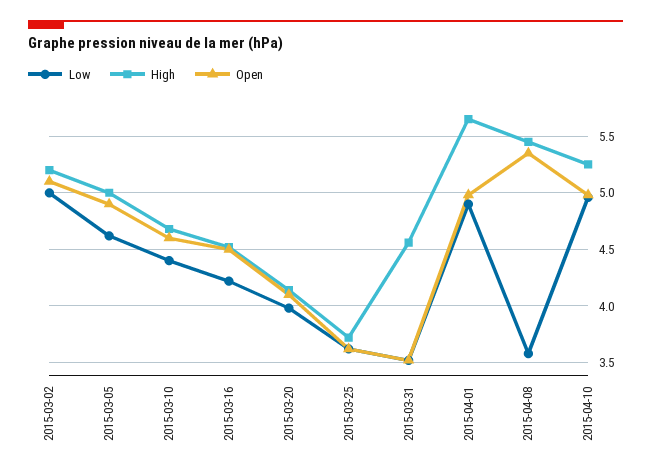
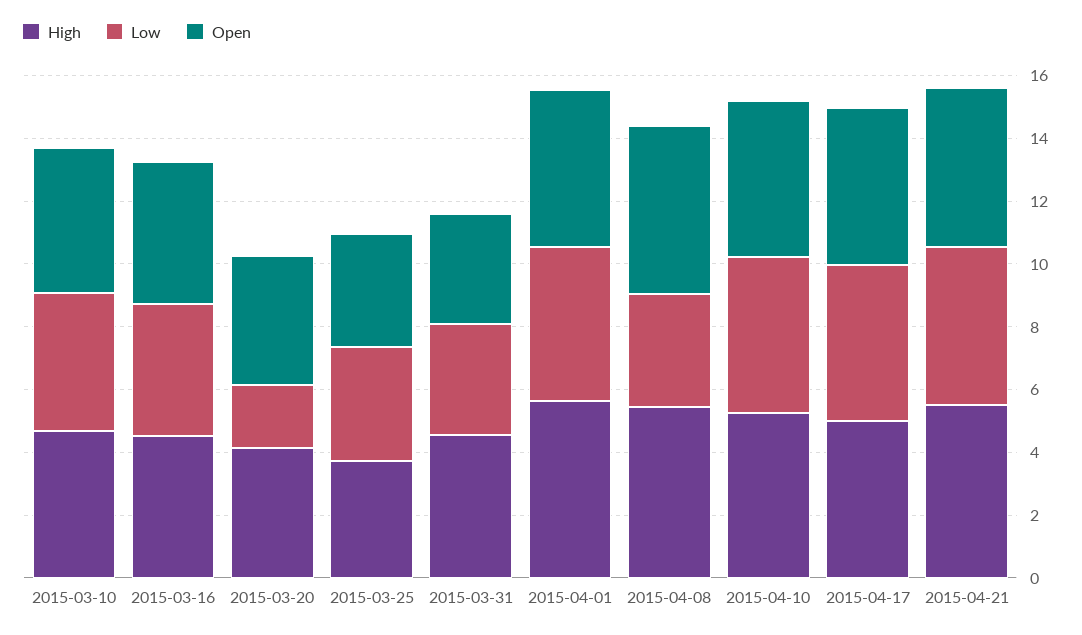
Low, 2015-03-02: 5 -> none
High, 2015-03-02: 5.2 -> none
Open, 2015-03-02: 5.1 -> none
Low, 2015-03-05: 4.6 -> none
High, 2015-03-05: 5 -> none
Open, 2015-03-05: 4.9 -> none
Low, 2015-03-20: 4 -> 2
High, 2015-04-17: none -> 5
Low, 2015-04-17: none -> 5
Open, 2015-04-17: none -> 5
High, 2015-04-21: none -> 5.5
Low, 2015-04-21: none -> 5
Open, 2015-04-21: none -> 5

